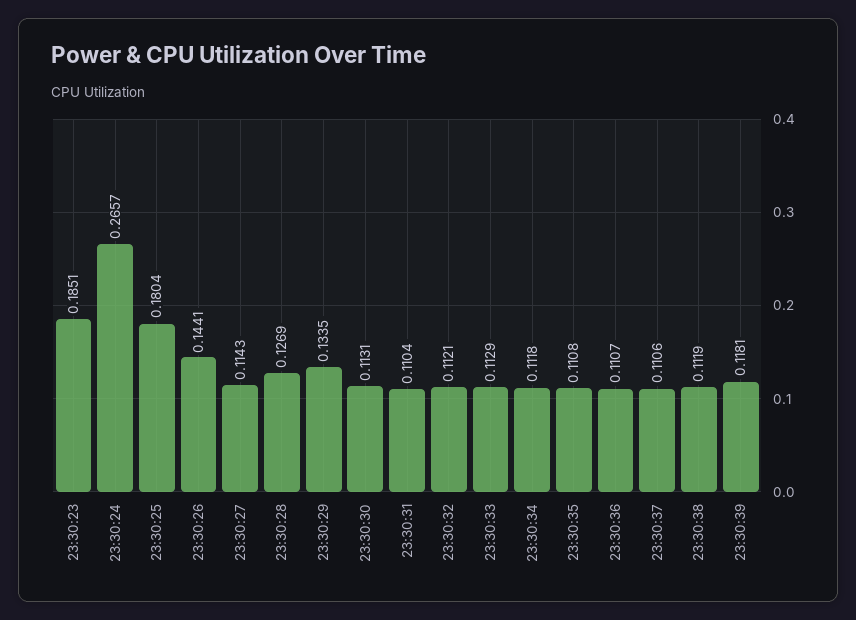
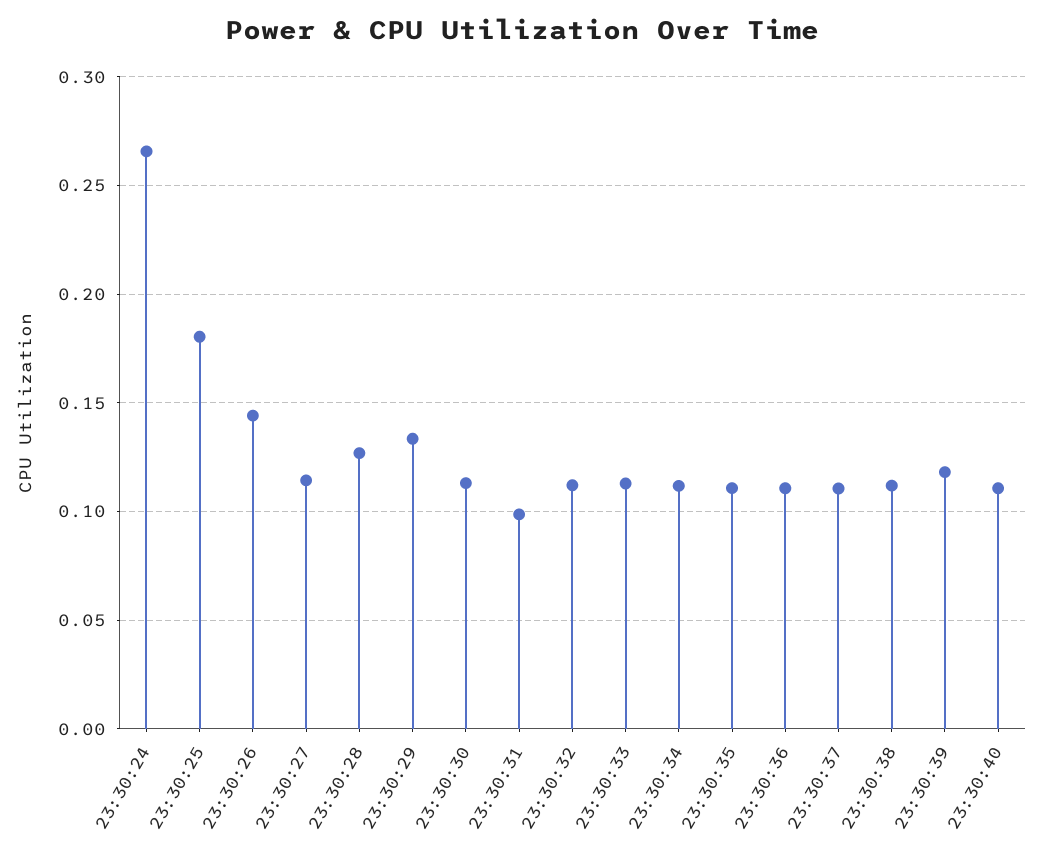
23:30:23: 0.1851 -> none
23:30:31: 0.1104 -> 0.1
23:30:40: none -> 0.11

